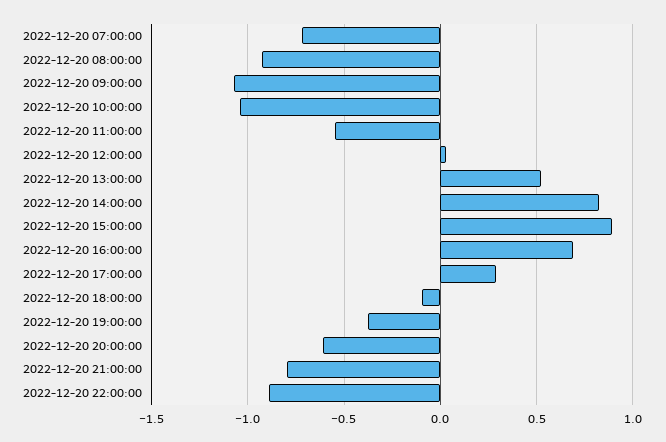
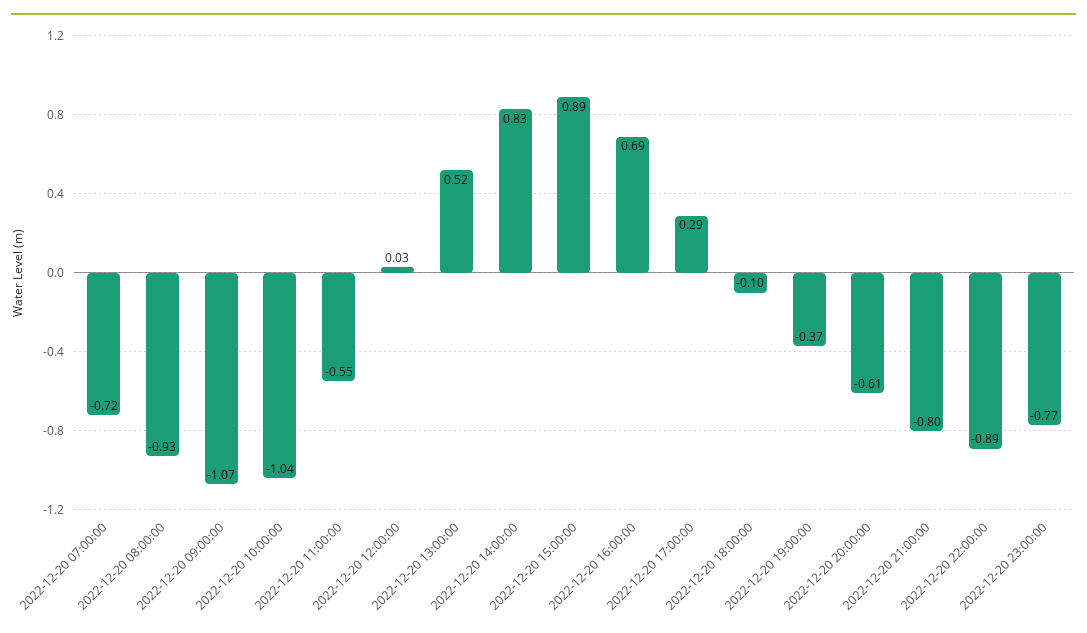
2022-12-20 23:00:00: none -> -0.77

